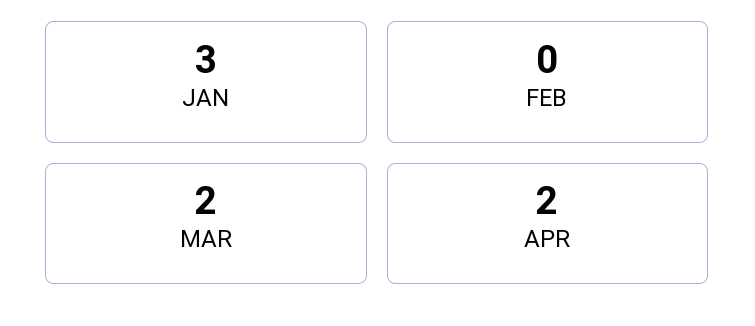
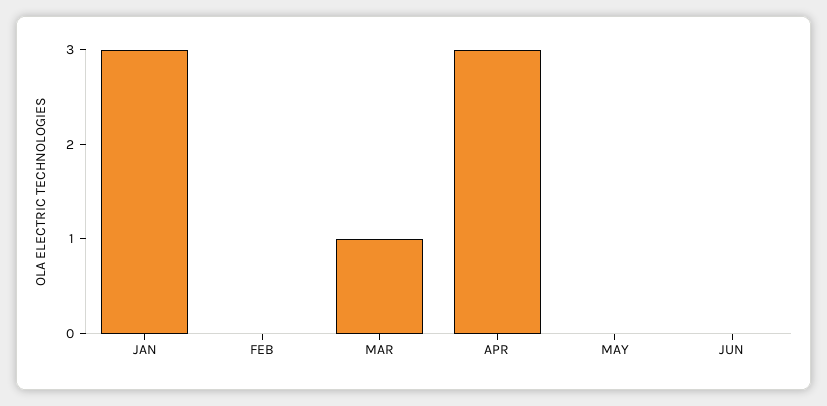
MAR: 2 -> 1
APR: 2 -> 3
MAY: none -> 0
JUN: none -> 0

